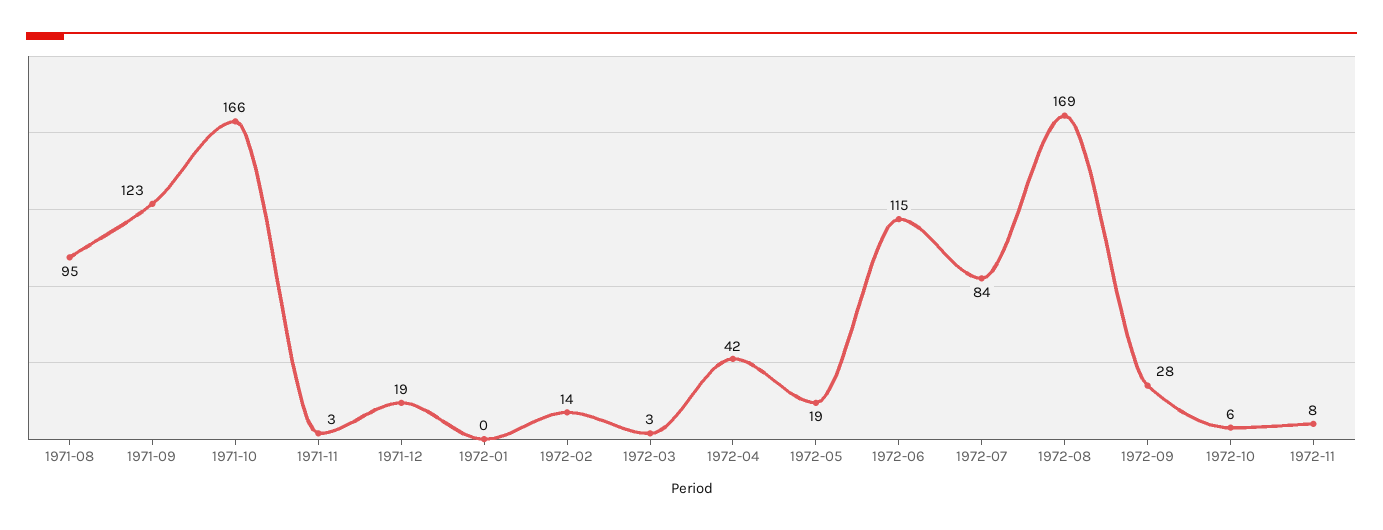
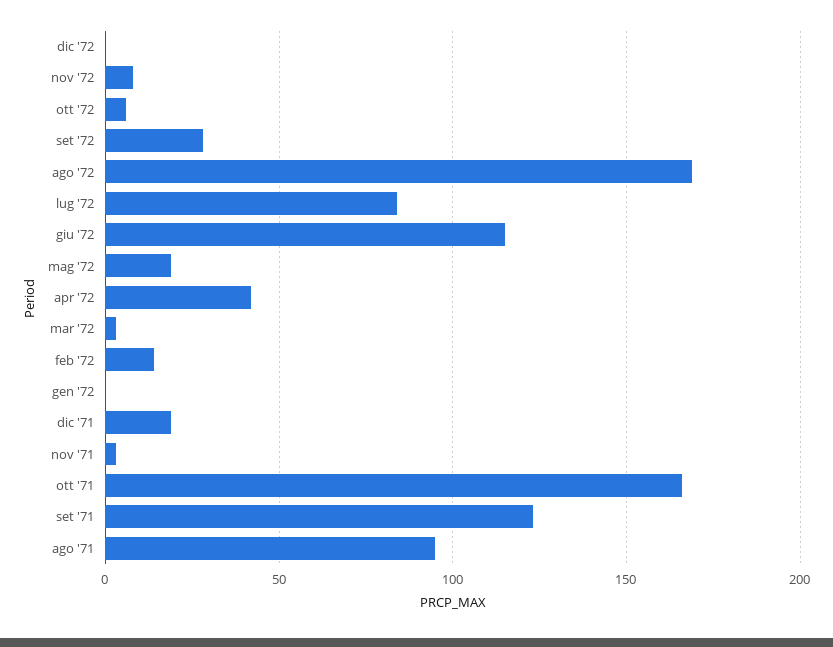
dic '72: none -> 0

